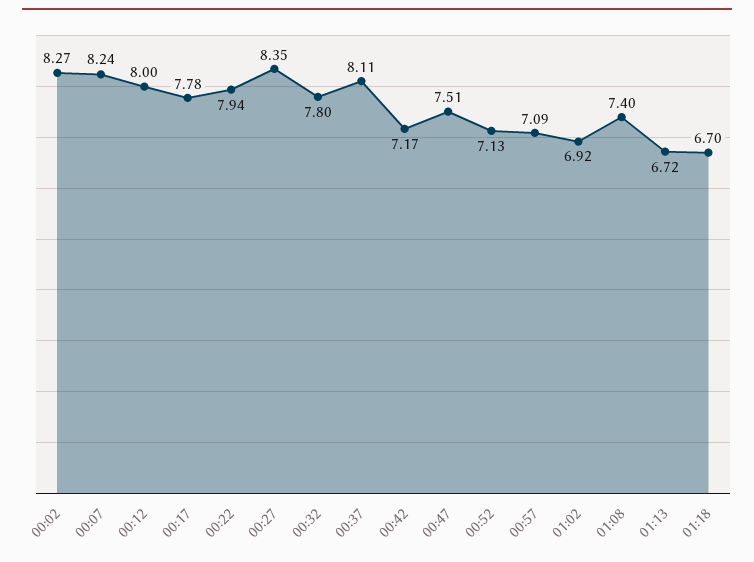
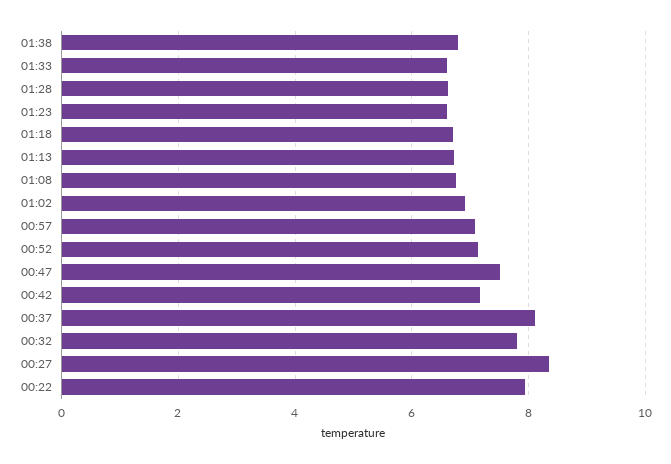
00:02: 8.27 -> none
00:07: 8.24 -> none
00:12: 8 -> none
00:17: 7.78 -> none
01:08: 7.4 -> 6.8
01:38: none -> 6.8
01:33: none -> 6.6
01:28: none -> 6.6
01:23: none -> 6.6

